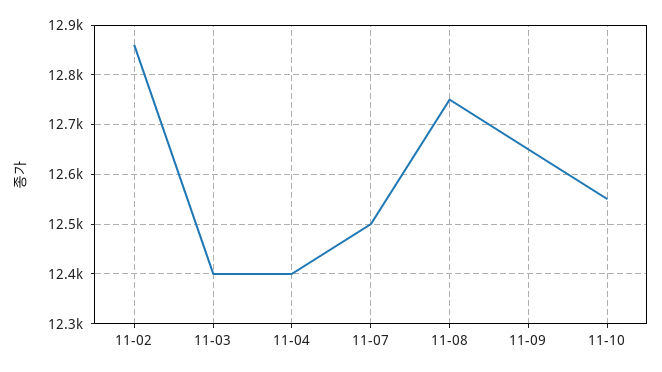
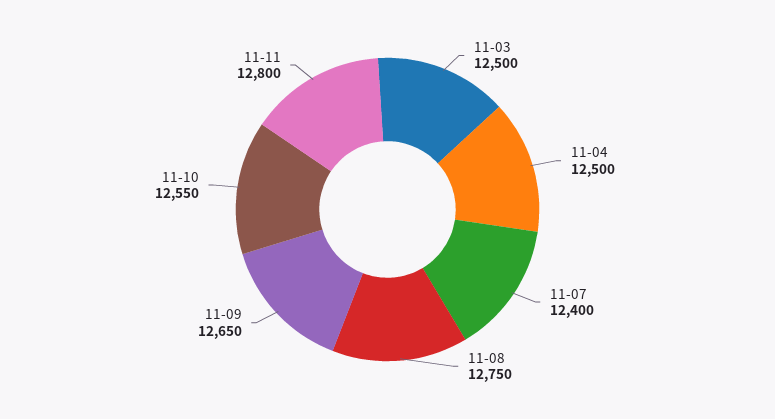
11-02: 12860 -> none
11-03: 12400 -> 12500
11-04: 12400 -> 12500
11-07: 12500 -> 12400
11-11: none -> 12800

